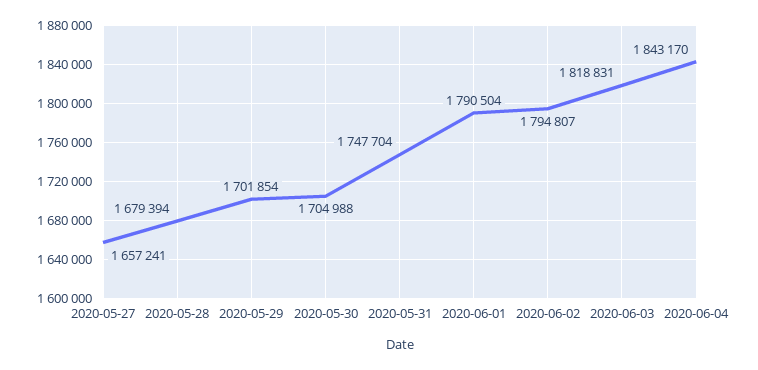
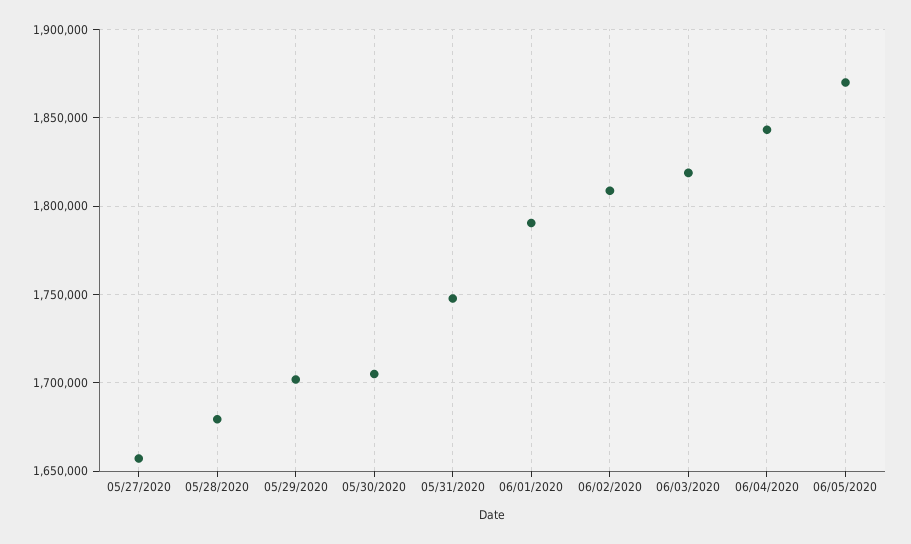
2020-06-02: 1794807 -> 1810000
06/05/2020: none -> 1870000

